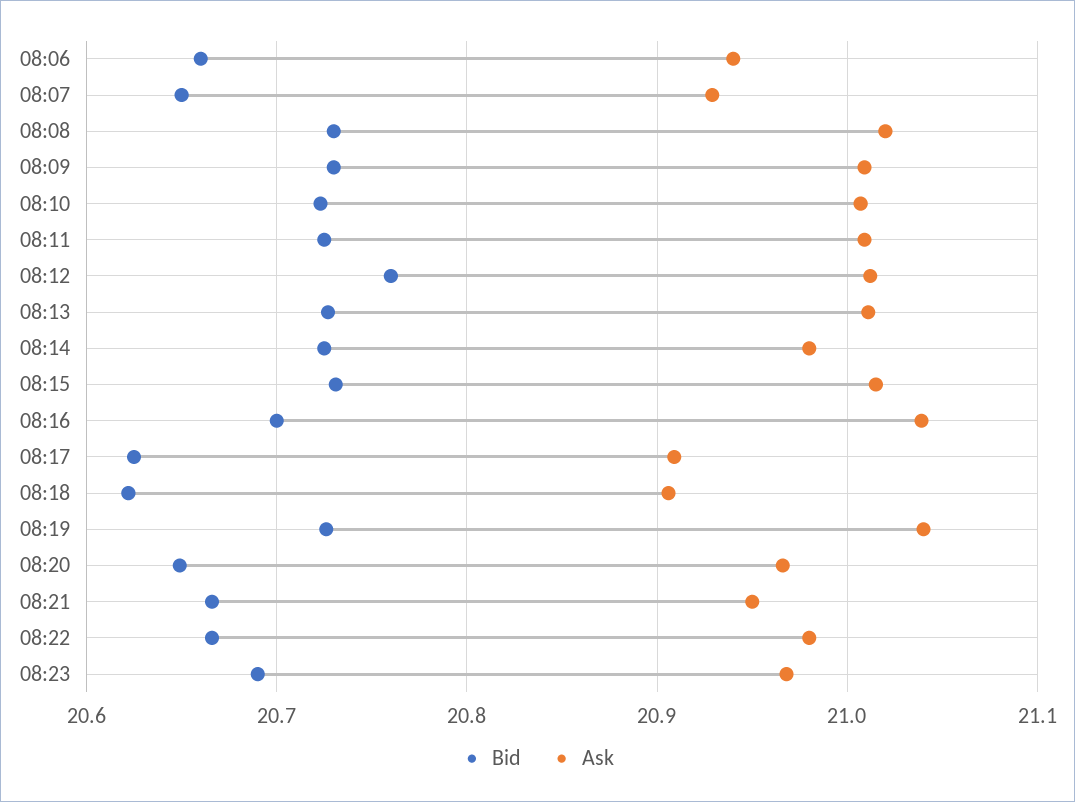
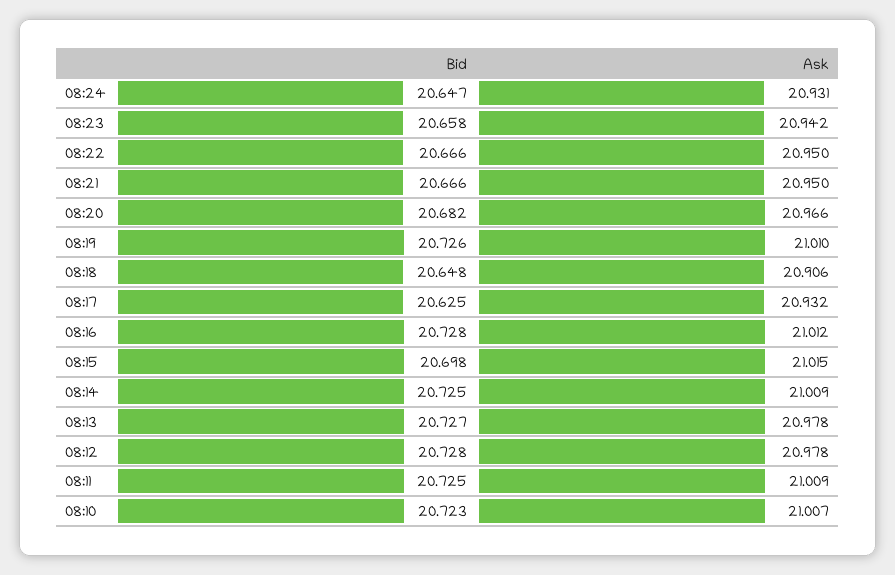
Bid, 08:06: 20.66 -> none
Ask, 08:06: 20.94 -> none
Bid, 08:07: 20.65 -> none
Ask, 08:07: 20.93 -> none
Bid, 08:08: 20.73 -> none
Ask, 08:08: 21.02 -> none
Bid, 08:09: 20.73 -> none
Ask, 08:09: 21.01 -> none
Bid, 08:12: 20.76 -> 20.728
Ask, 08:12: 21.01 -> 20.978
Ask, 08:13: 21.01 -> 20.978
Ask, 08:14: 20.98 -> 21.009
Bid, 08:15: 20.73 -> 20.698
Bid, 08:16: 20.7 -> 20.728
Ask, 08:16: 21.04 -> 21.012
Ask, 08:17: 20.91 -> 20.932
Bid, 08:18: 20.62 -> 20.648
Ask, 08:19: 21.04 -> 21.01
Bid, 08:20: 20.65 -> 20.682
Ask, 08:22: 20.98 -> 20.95
Bid, 08:23: 20.69 -> 20.658
Ask, 08:23: 20.97 -> 20.942
Bid, 08:24: none -> 20.647
Ask, 08:24: none -> 20.931

